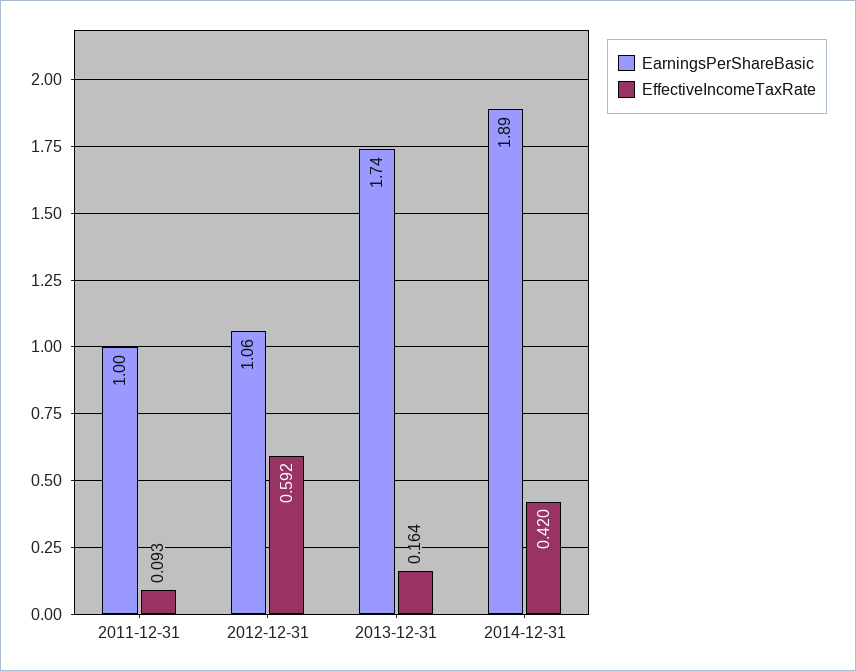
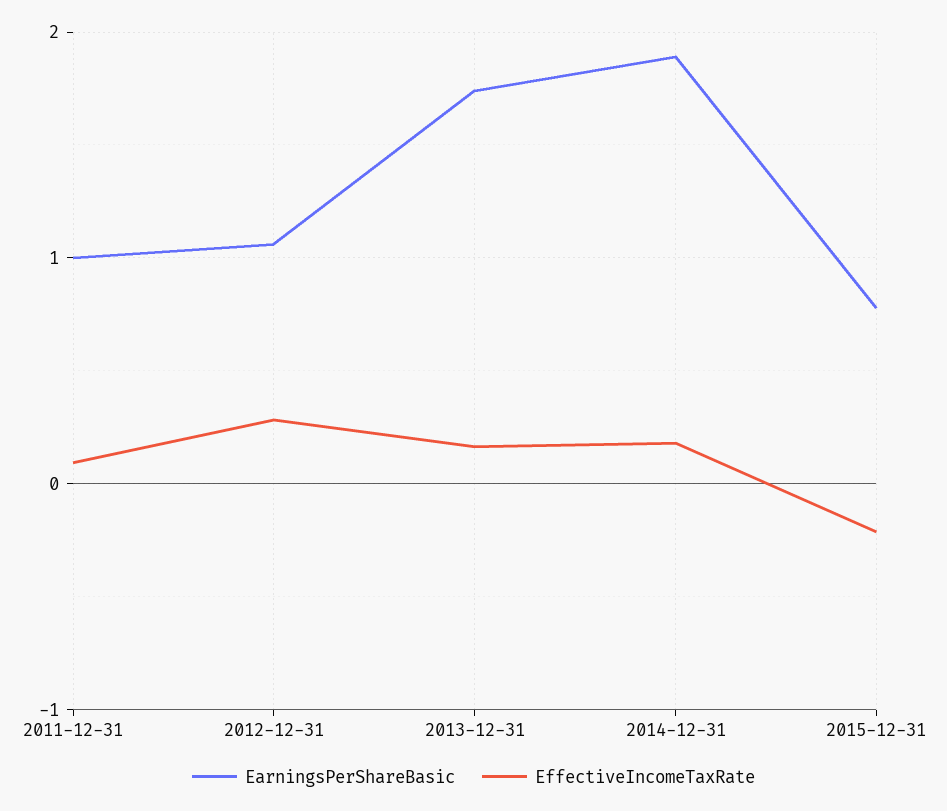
EffectiveIncomeTaxRate, 2012-12-31: 0.592 -> 0.3
EffectiveIncomeTaxRate, 2014-12-31: 0.42 -> 0.2
EarningsPerShareBasic, 2015-12-31: none -> 0.8
EffectiveIncomeTaxRate, 2015-12-31: none -> -0.2

